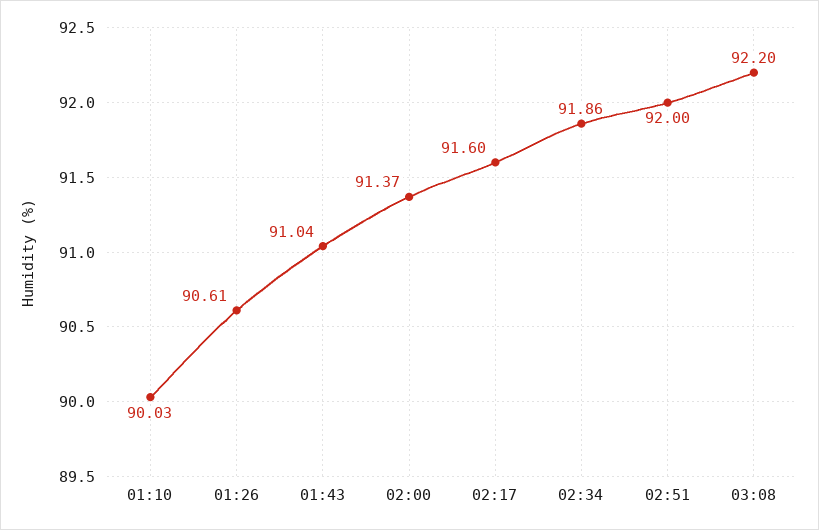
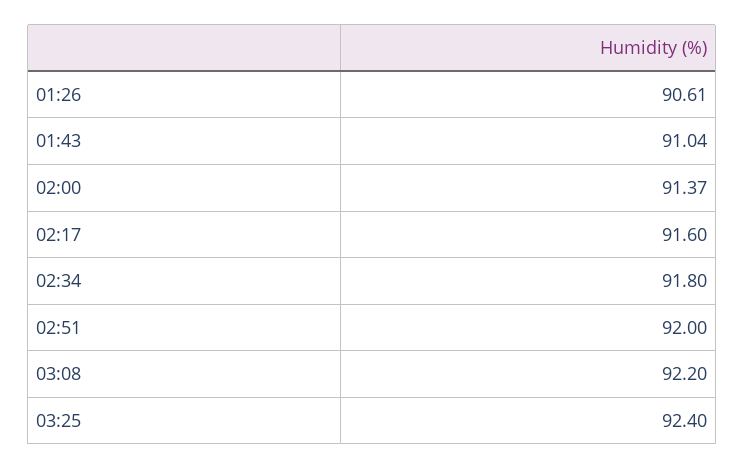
01:10: 90.03 -> none
02:34: 91.86 -> 91.8
03:25: none -> 92.4

